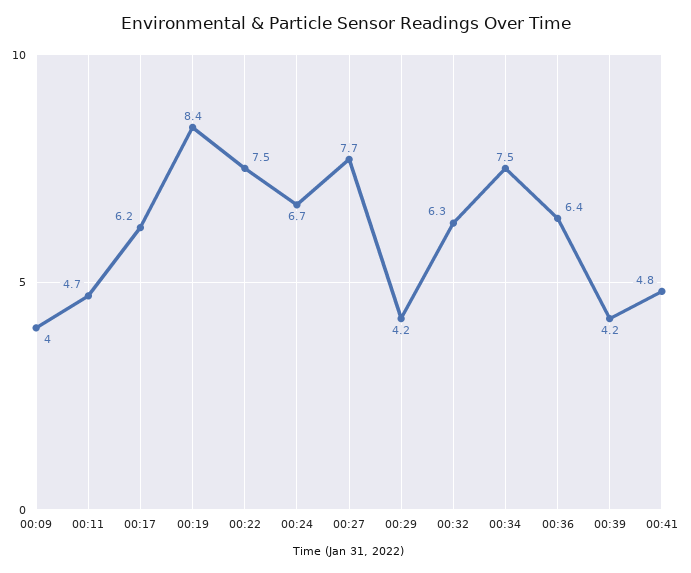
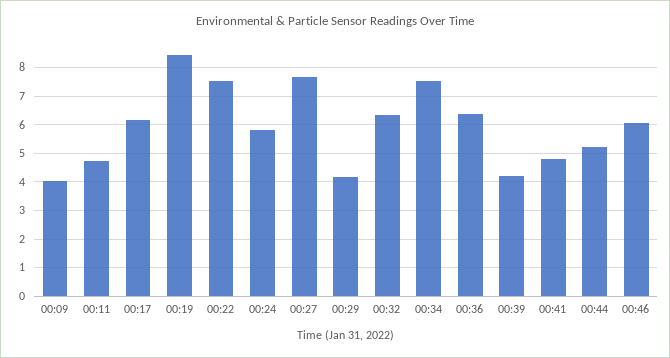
00:24: 6.7 -> 5.75
00:44: none -> 5.25
00:46: none -> 6

